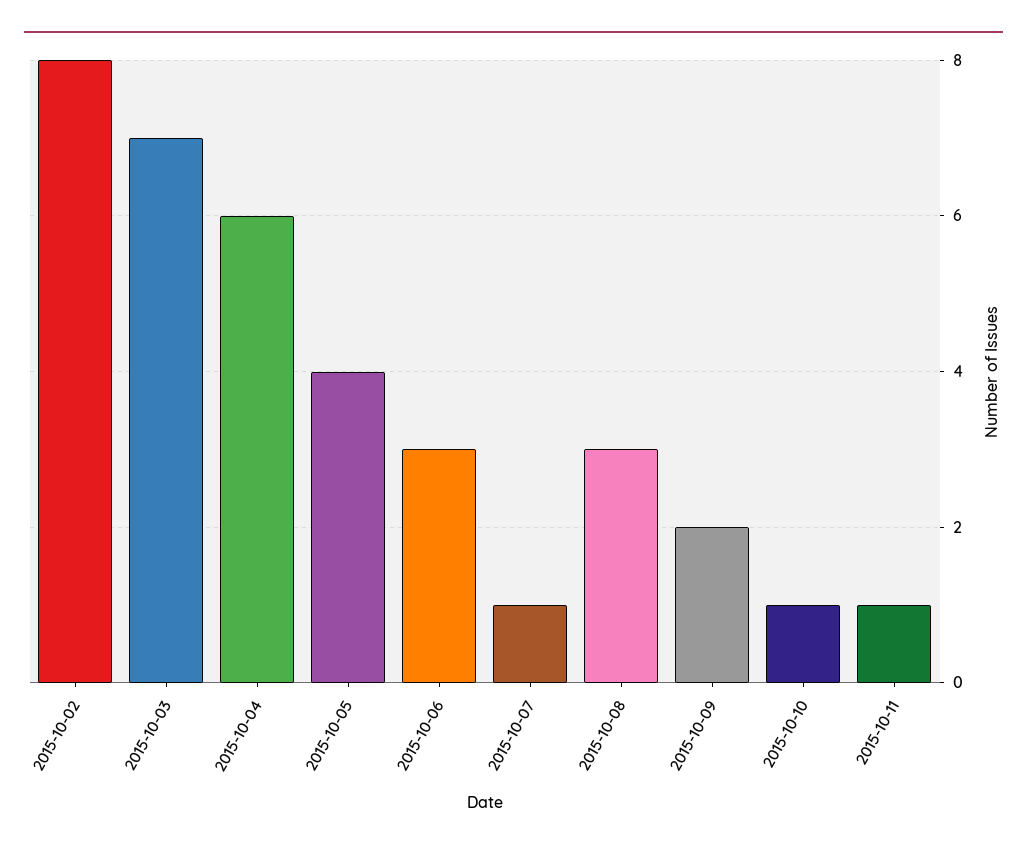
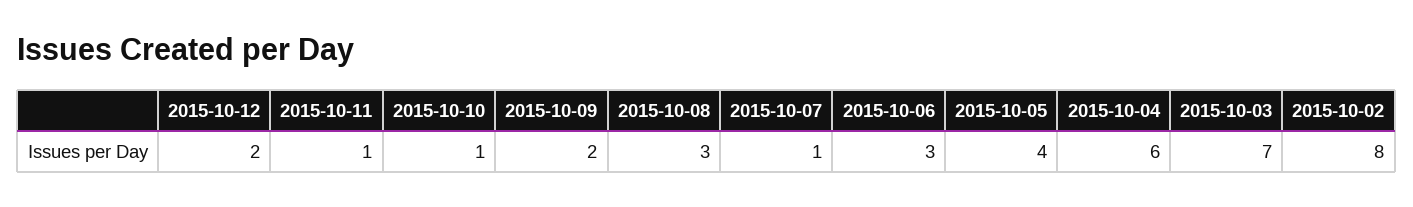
2015-10-12: none -> 2

